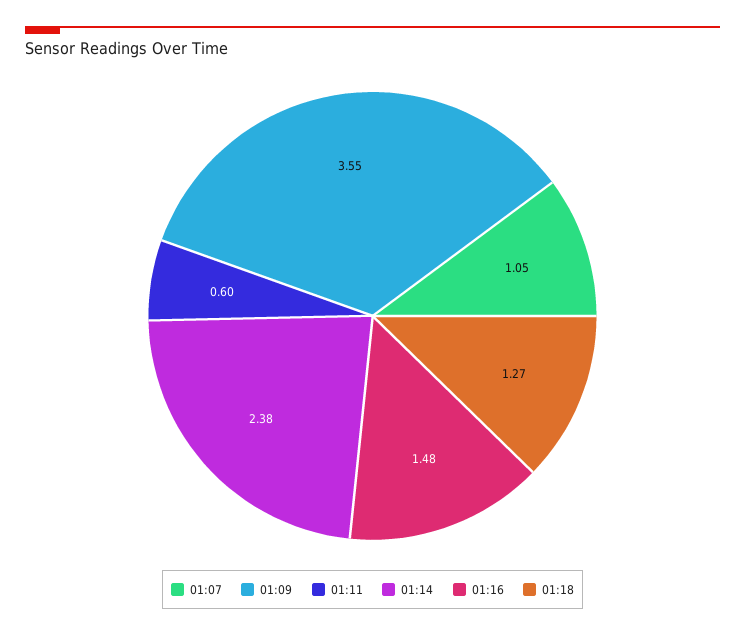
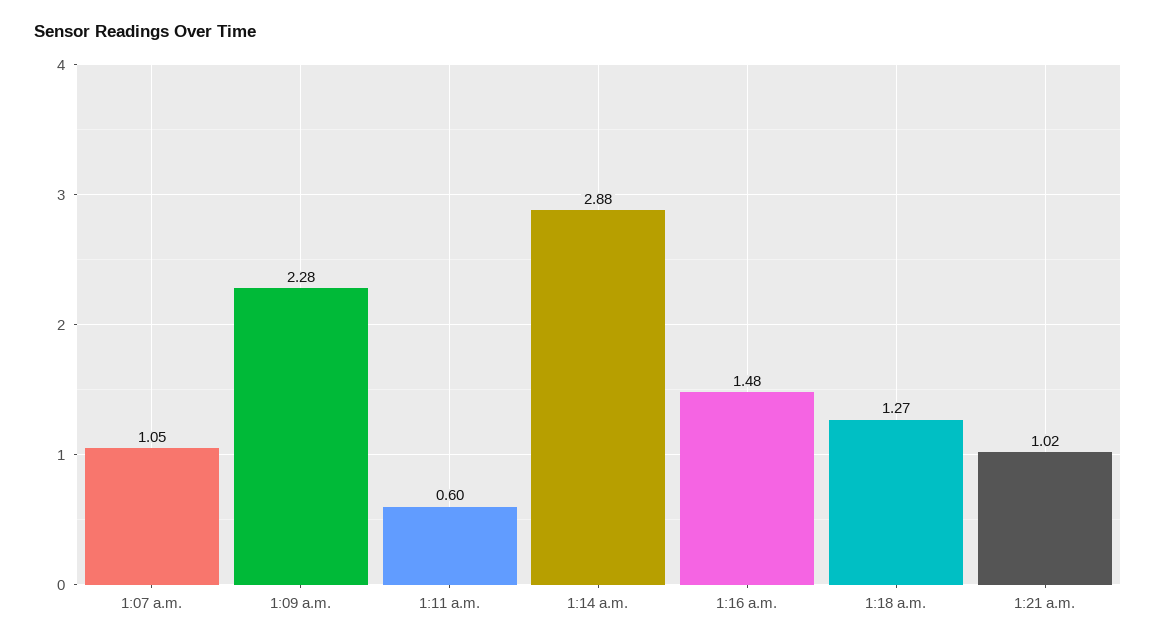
01:09: 3.55 -> 2.28
01:14: 2.38 -> 2.88
1:21 a.m.: none -> 1.02

